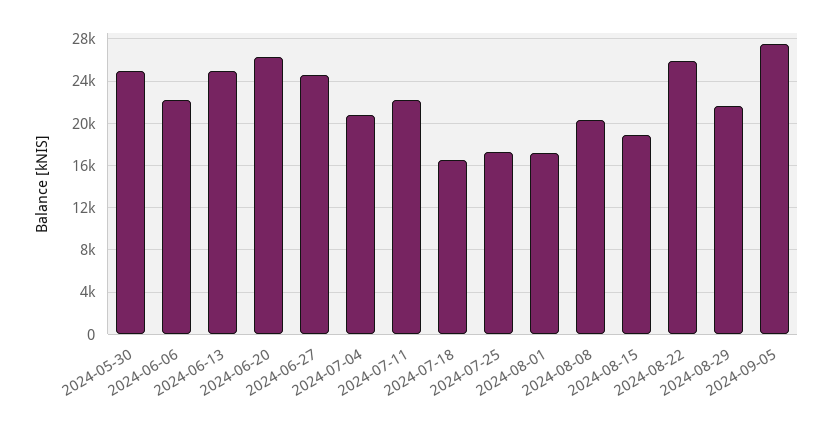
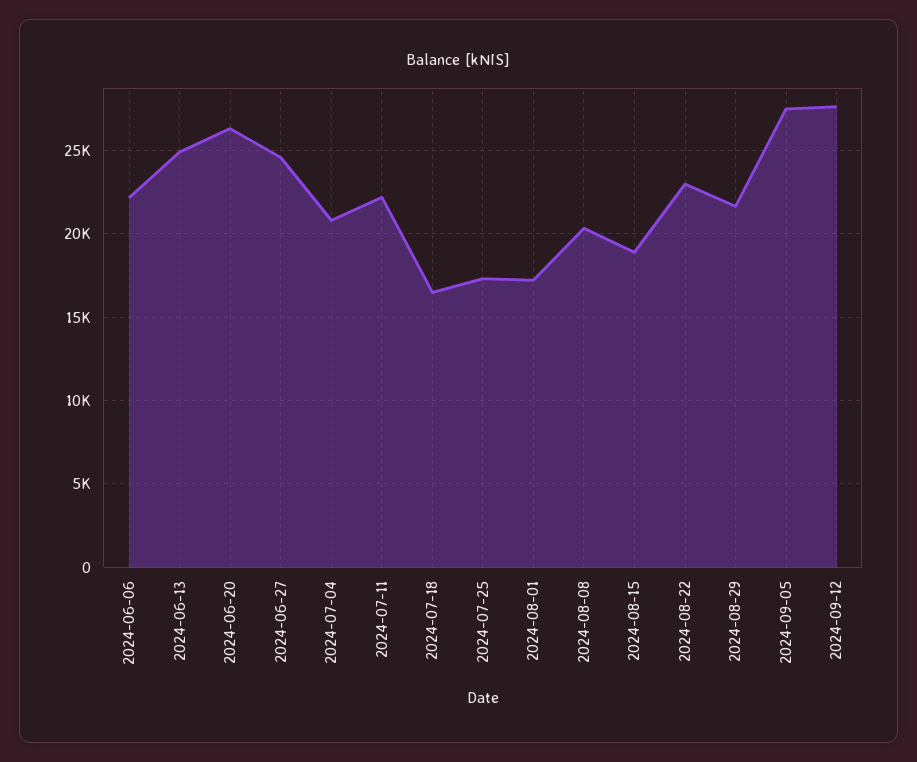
2024-05-30: 25000 -> none
2024-08-22: 26000 -> 23000
2024-09-12: none -> 27500

